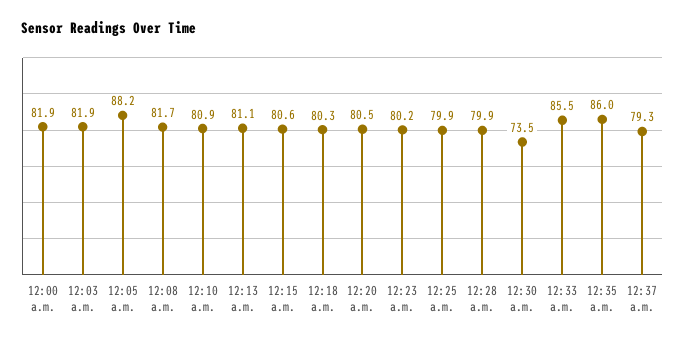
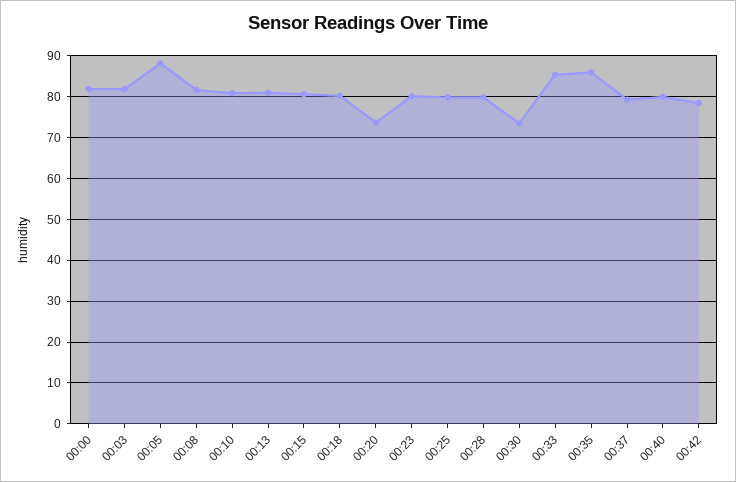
12:20 a.m.: 80.5 -> 74
00:40: none -> 80
00:42: none -> 78

